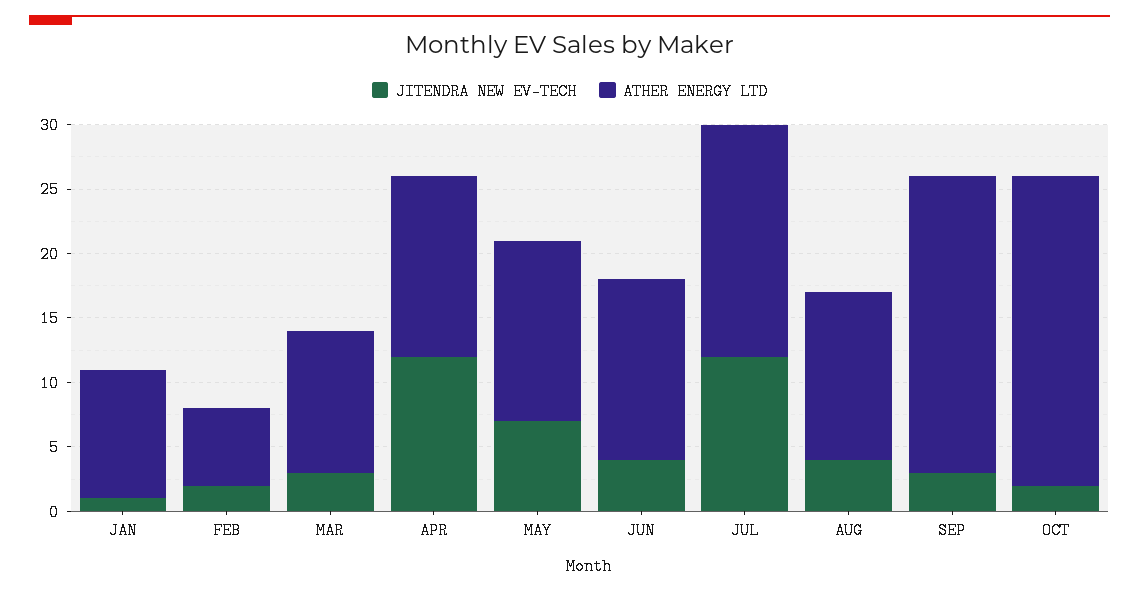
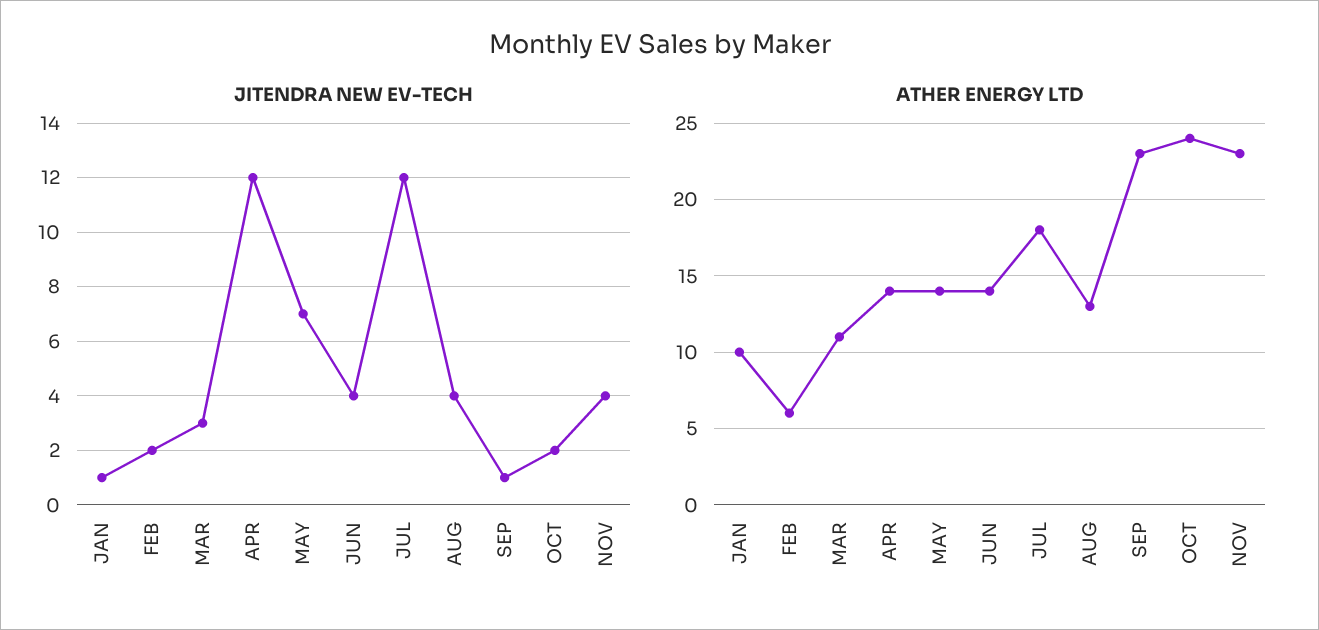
JITENDRA NEW EV-TECH, SEP: 3 -> 1
JITENDRA NEW EV-TECH, NOV: none -> 4
ATHER ENERGY LTD, NOV: none -> 23

